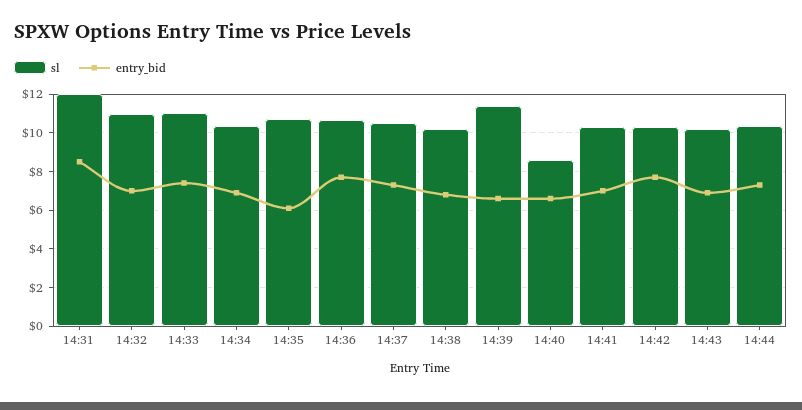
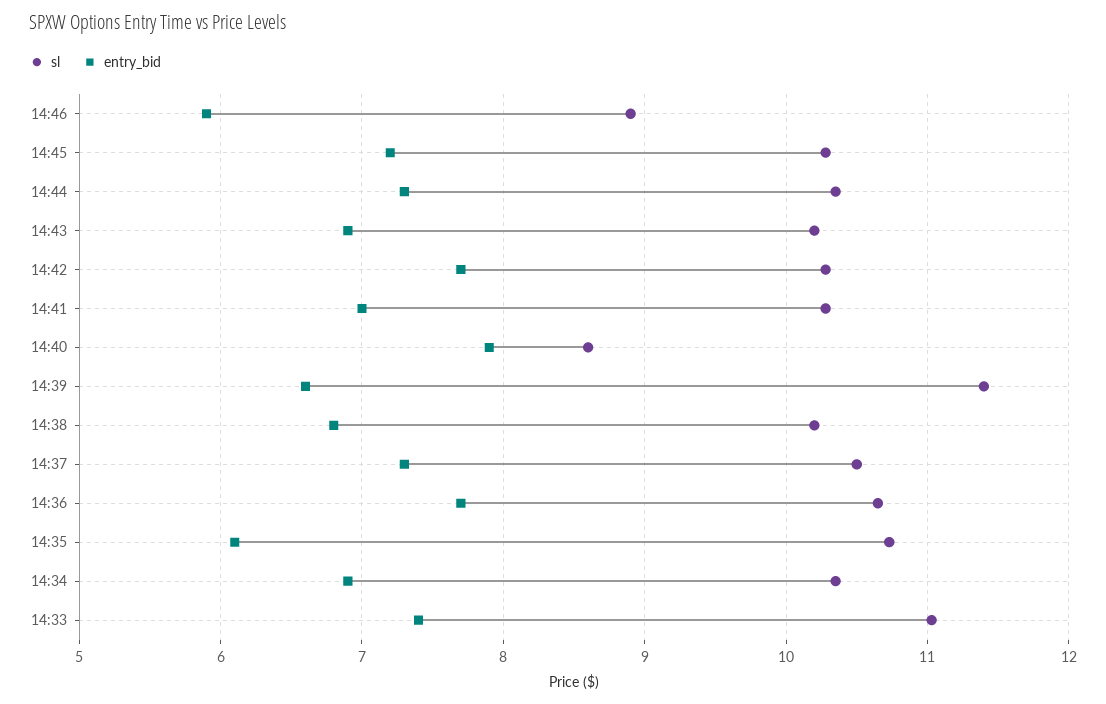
sl, 14:31: 12 -> none
entry_bid, 14:31: 8.5 -> none
sl, 14:32: 11 -> none
entry_bid, 14:32: 7 -> none
entry_bid, 14:40: 6.5 -> 7.9
sl, 14:46: none -> 8.9
entry_bid, 14:46: none -> 5.9
sl, 14:45: none -> 10.3
entry_bid, 14:45: none -> 7.2

